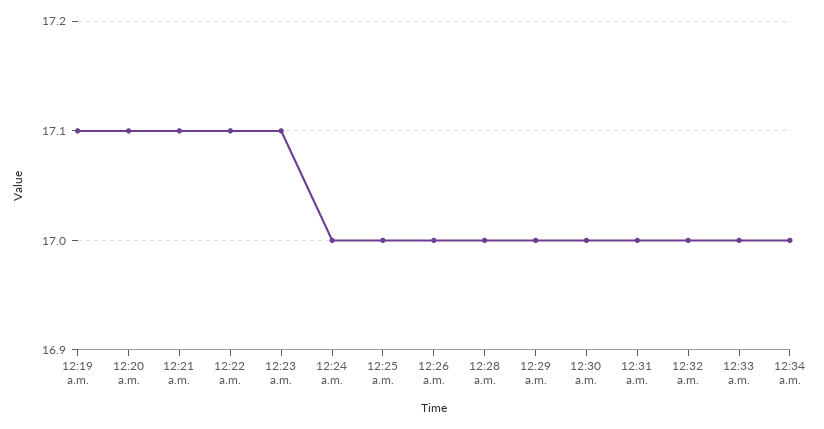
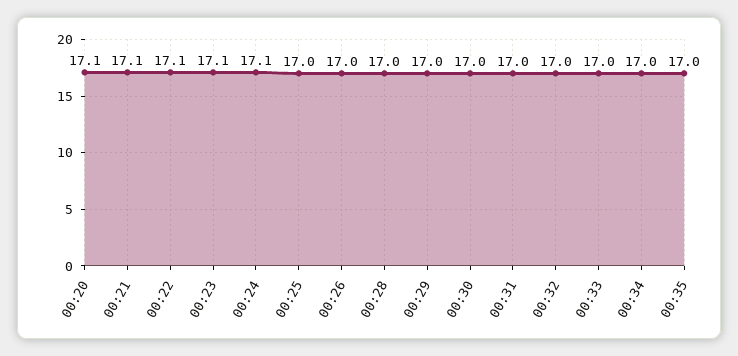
12:19 a.m.: 17.1 -> none
12:24 a.m.: 17 -> 17.1
00:35: none -> 17

